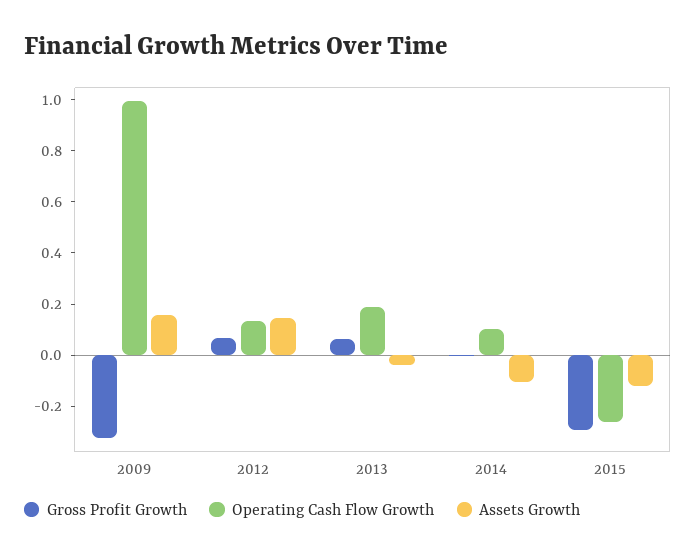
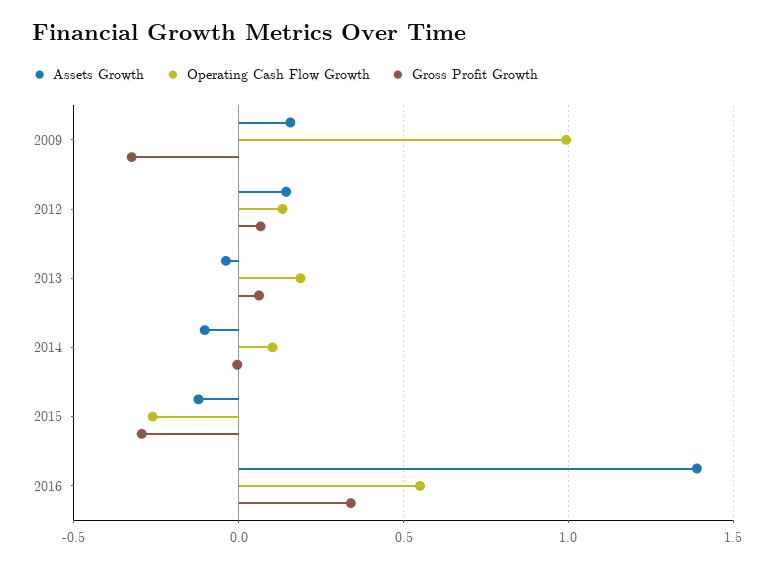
Assets Growth, 2016: none -> 1.4
Operating Cash Flow Growth, 2016: none -> 0.55
Gross Profit Growth, 2016: none -> 0.35

